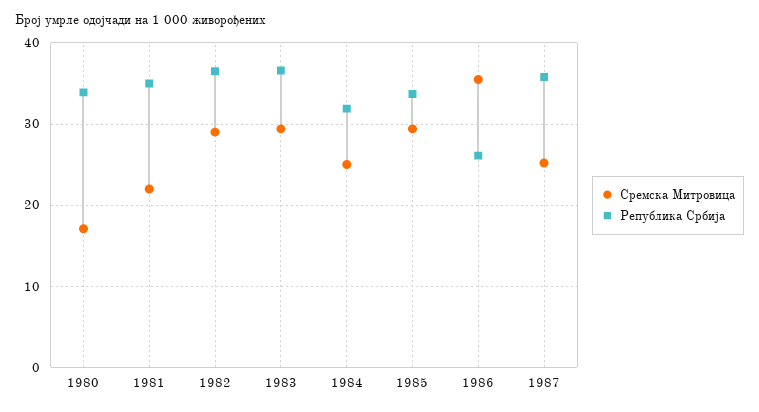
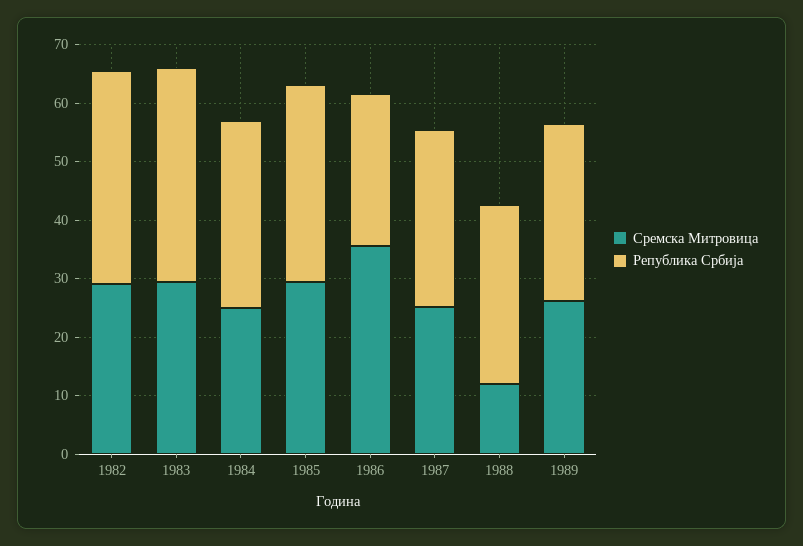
Сремска Митровица, 1980: 17 -> none
Република Србија, 1980: 34 -> none
Сремска Митровица, 1981: 22 -> none
Република Србија, 1981: 35 -> none
Република Србија, 1987: 36 -> 30
Сремска Митровица, 1988: none -> 12
Република Србија, 1988: none -> 30
Сремска Митровица, 1989: none -> 26
Република Србија, 1989: none -> 30

